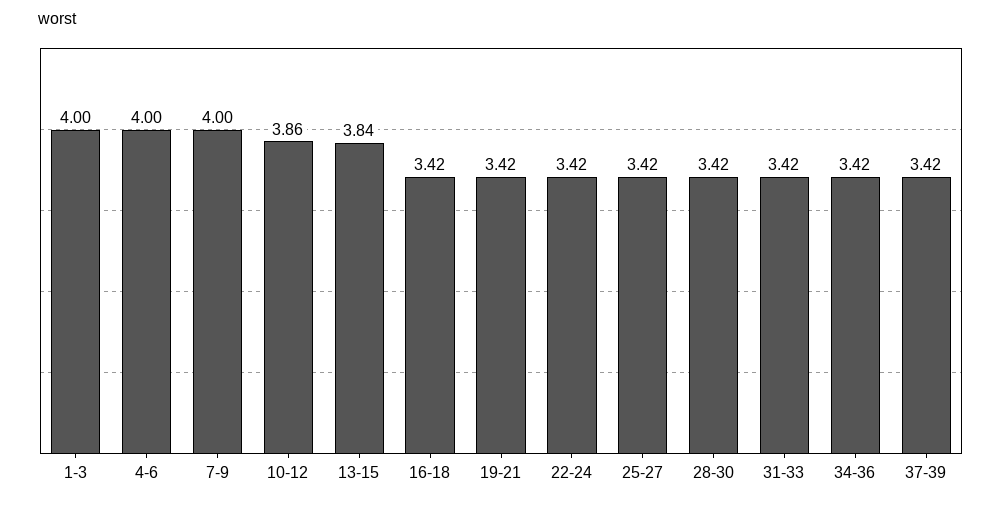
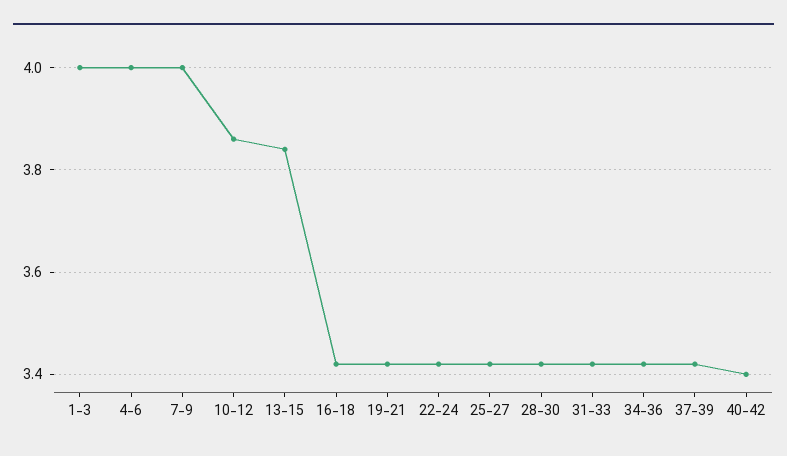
40-42: none -> 3.4

